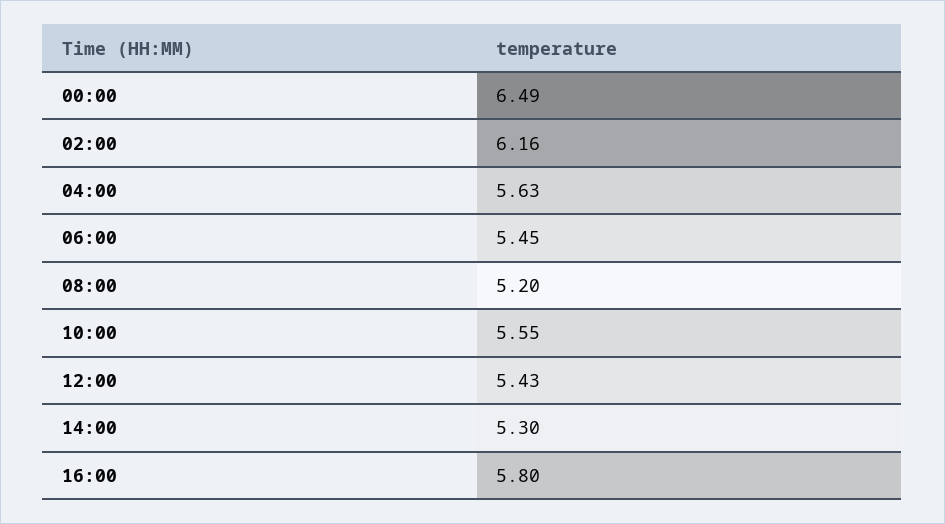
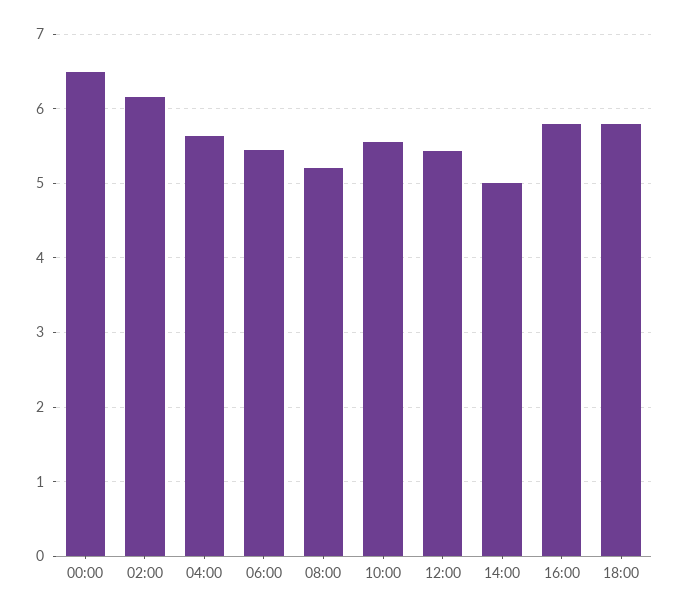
14:00: 5.3 -> 5
18:00: none -> 5.8

